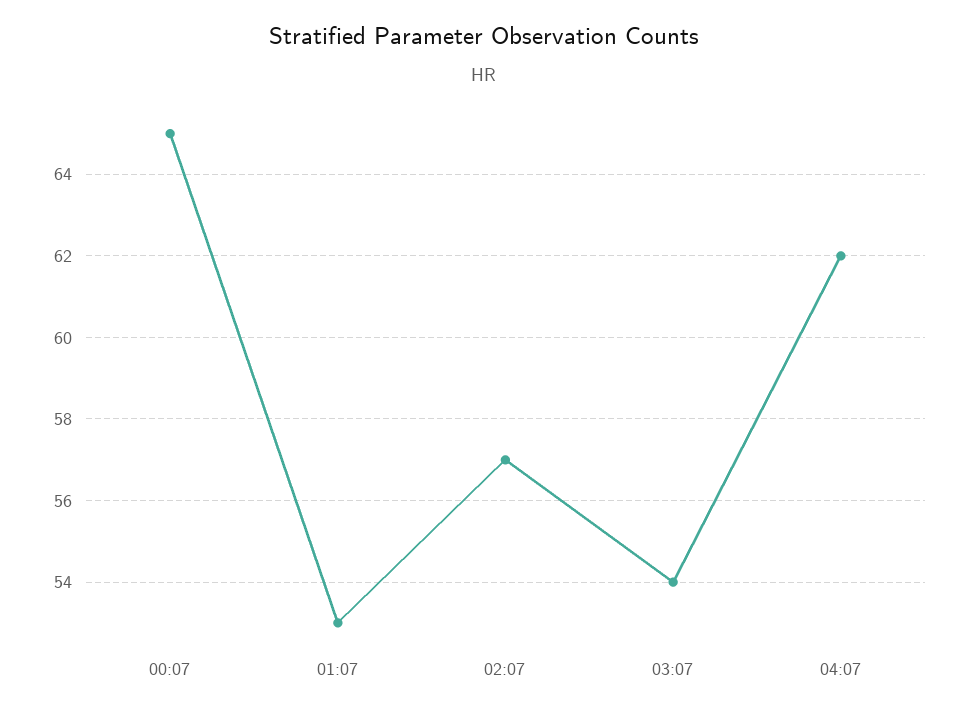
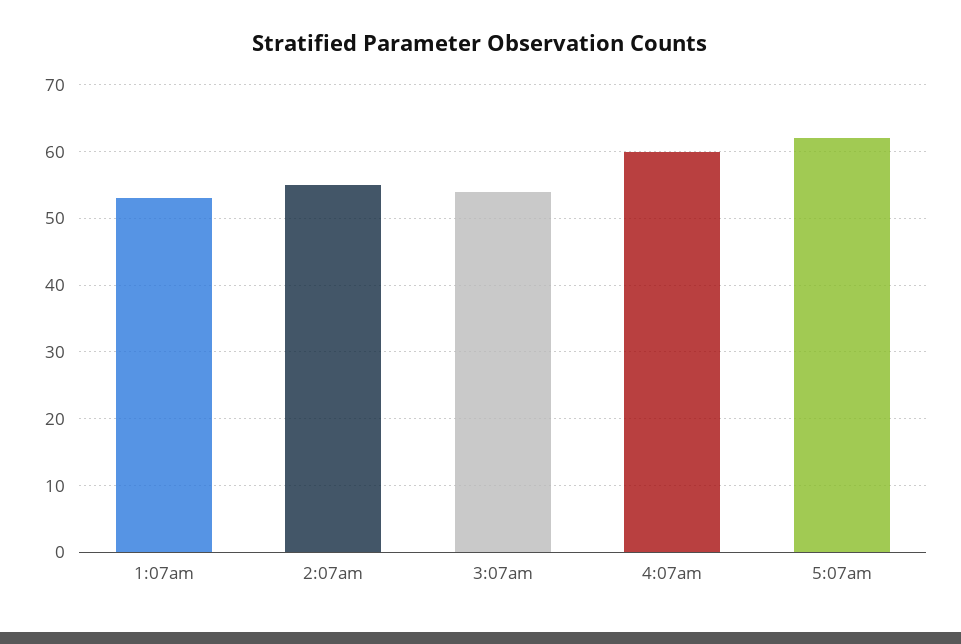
00:07: 65 -> none
02:07: 57 -> 55
04:07: 62 -> 60
5:07am: none -> 62

